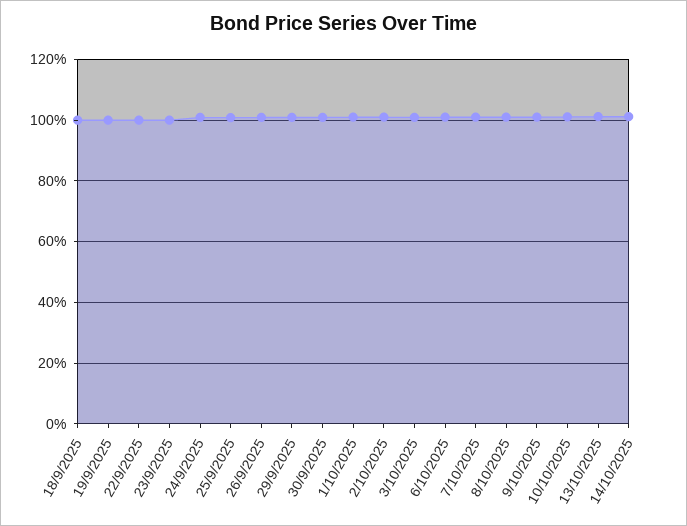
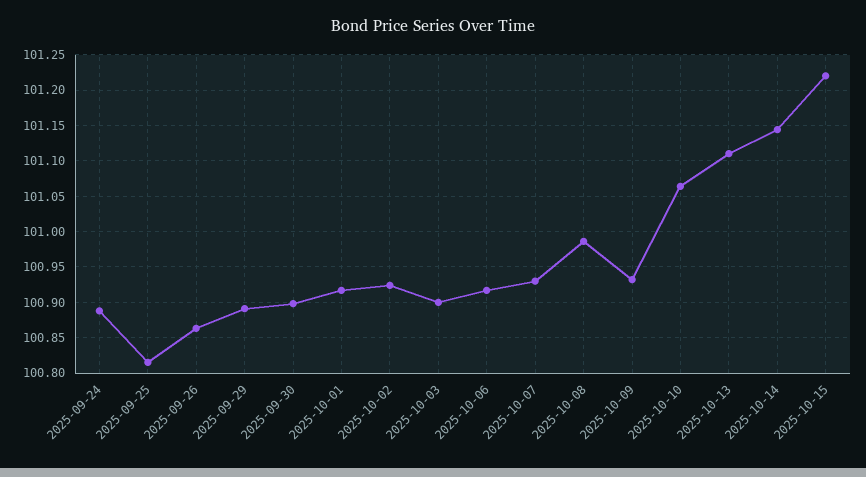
18/9/2025: 100 -> none
19/9/2025: 100 -> none
22/9/2025: 100 -> none
23/9/2025: 100 -> none
2025-10-15: none -> 101.22

